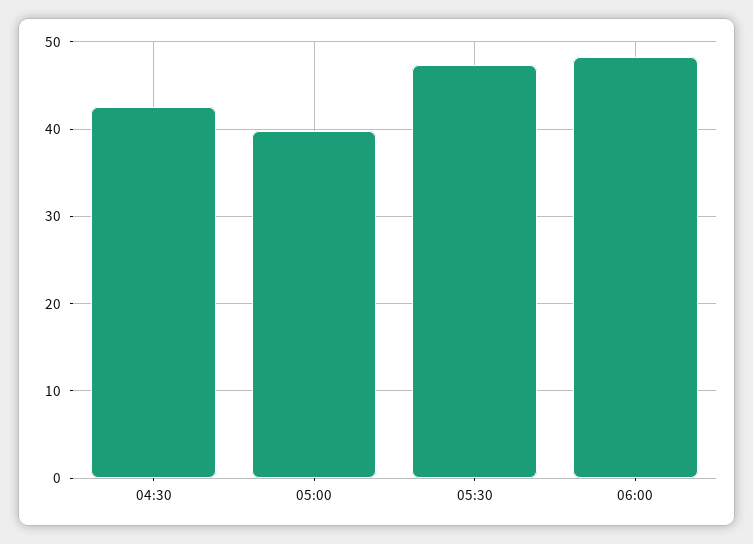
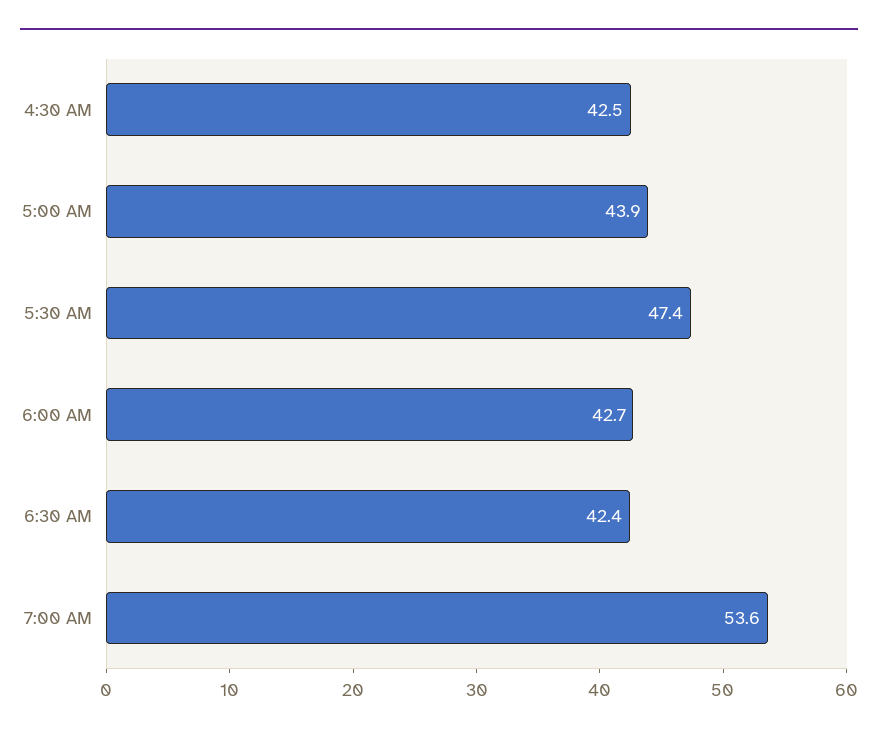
05:00: 40 -> 43.9
06:00: 48 -> 42.7
6:30 AM: none -> 42.4
7:00 AM: none -> 53.6

